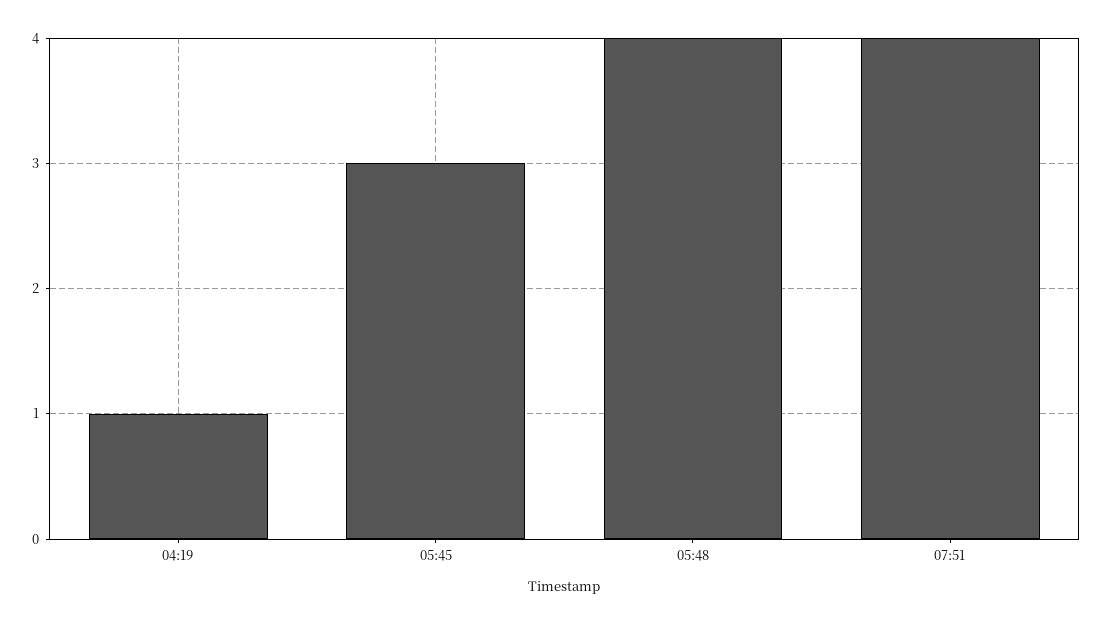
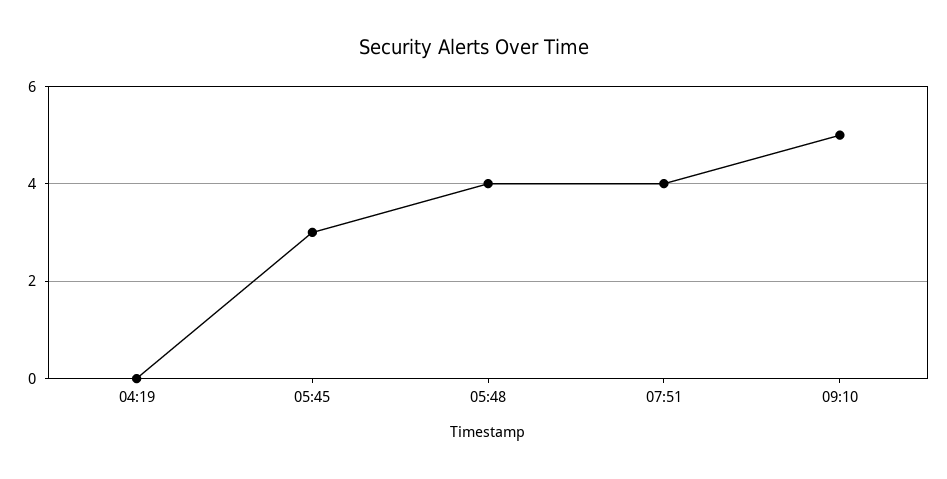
04:19: 1 -> 0
09:10: none -> 5

